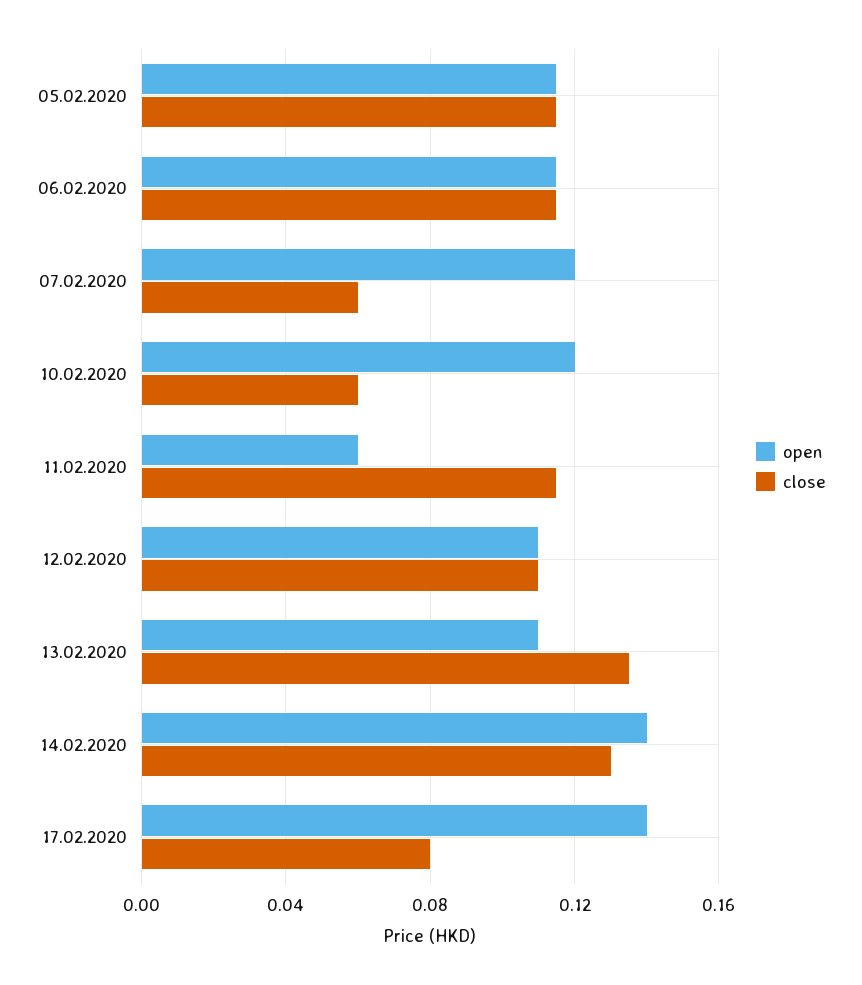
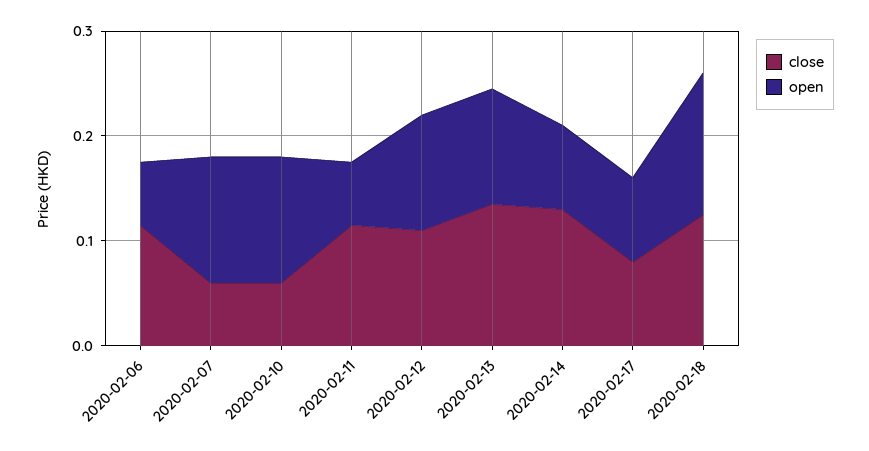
open, 05.02.2020: 0.115 -> none
close, 05.02.2020: 0.115 -> none
open, 06.02.2020: 0.115 -> 0.06
open, 14.02.2020: 0.14 -> 0.08
open, 17.02.2020: 0.14 -> 0.08
close, 2020-02-18: none -> 0.12
open, 2020-02-18: none -> 0.14

